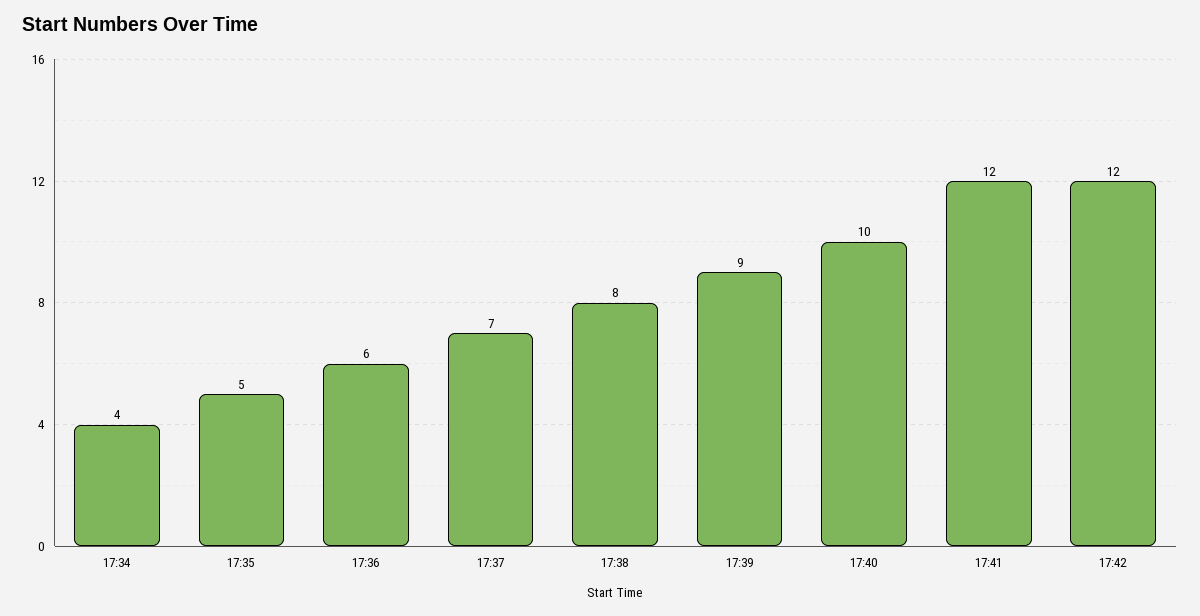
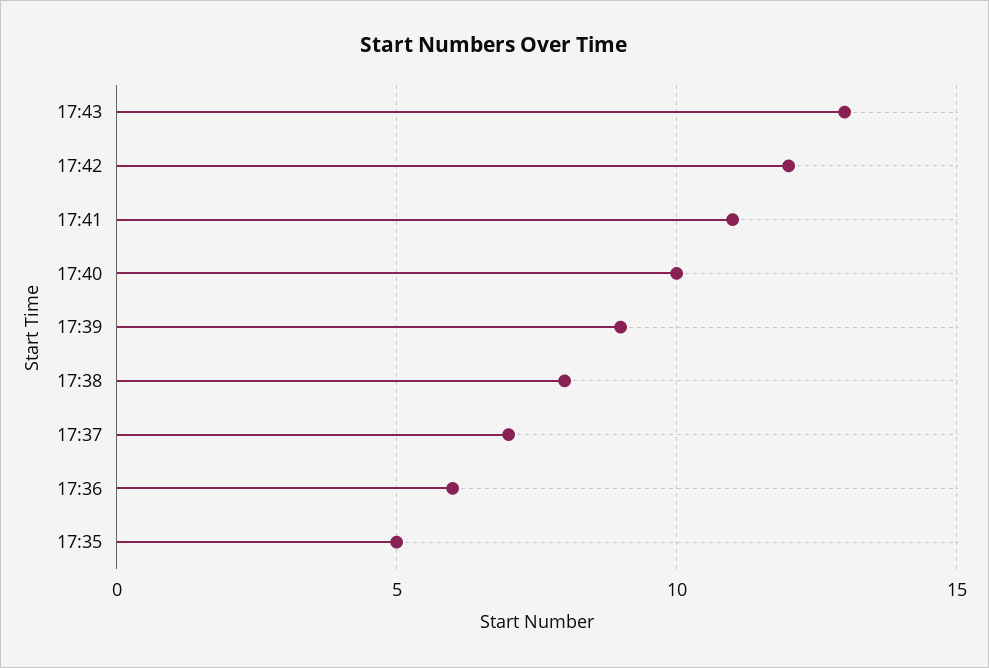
17:34: 4 -> none
17:41: 12 -> 11
17:43: none -> 13

